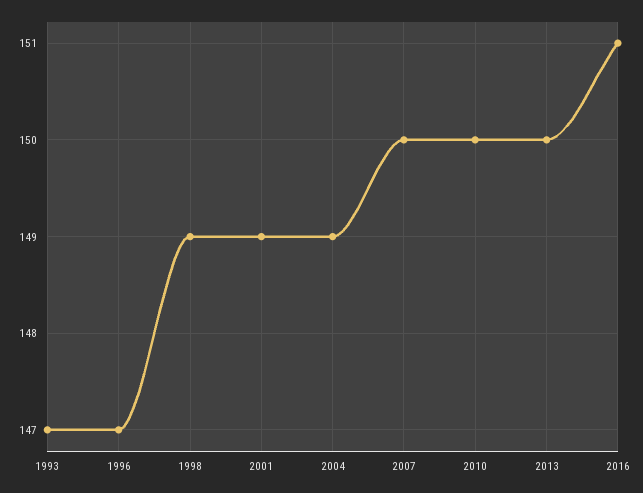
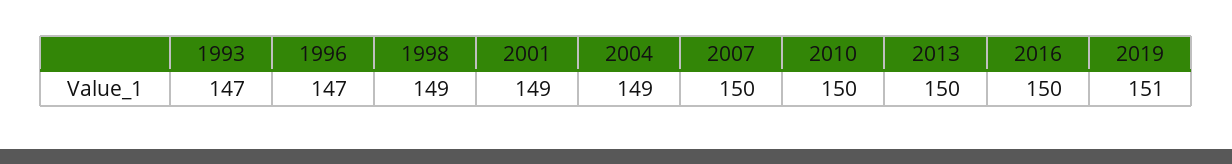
2016: 151 -> 150
2019: none -> 151

